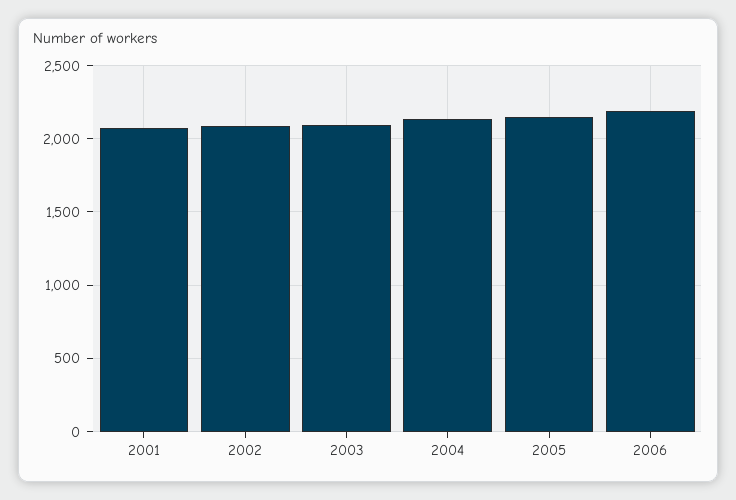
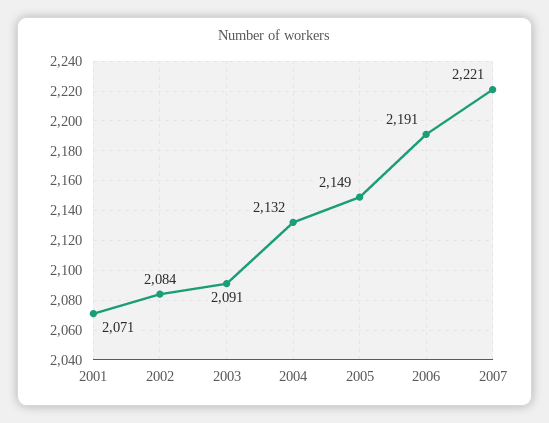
2007: none -> 2221

